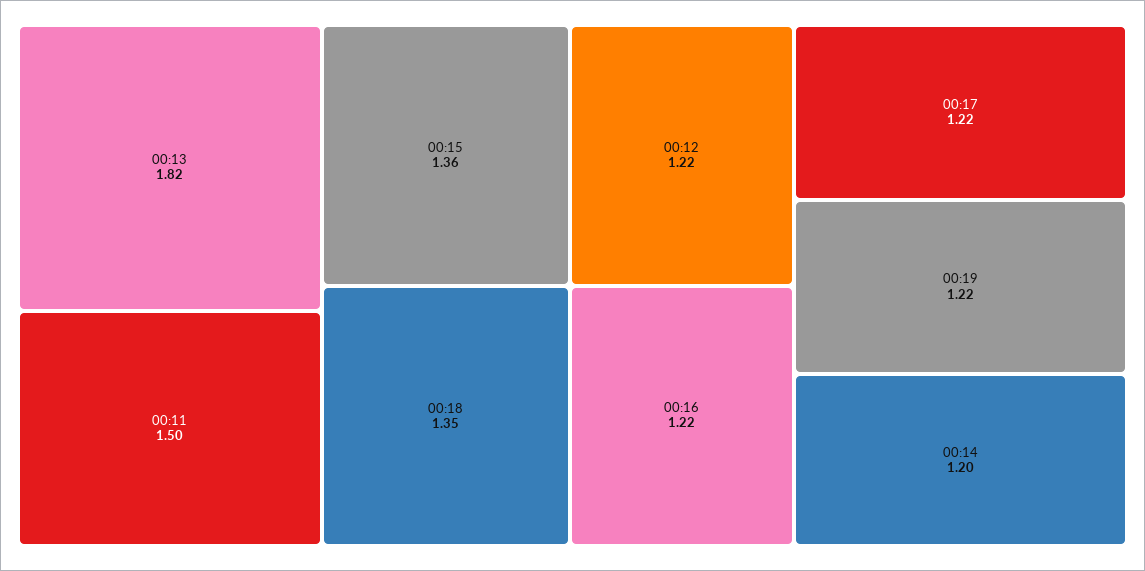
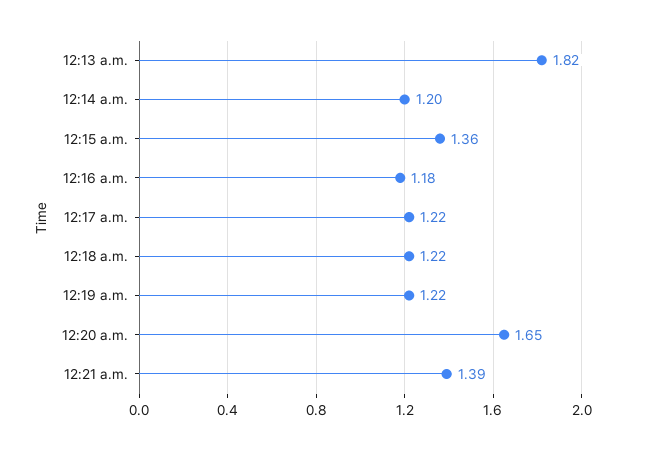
00:11: 1.5 -> none
00:18: 1.35 -> 1.22
00:12: 1.22 -> none
00:16: 1.22 -> 1.18
12:20 a.m.: none -> 1.65
12:21 a.m.: none -> 1.39

